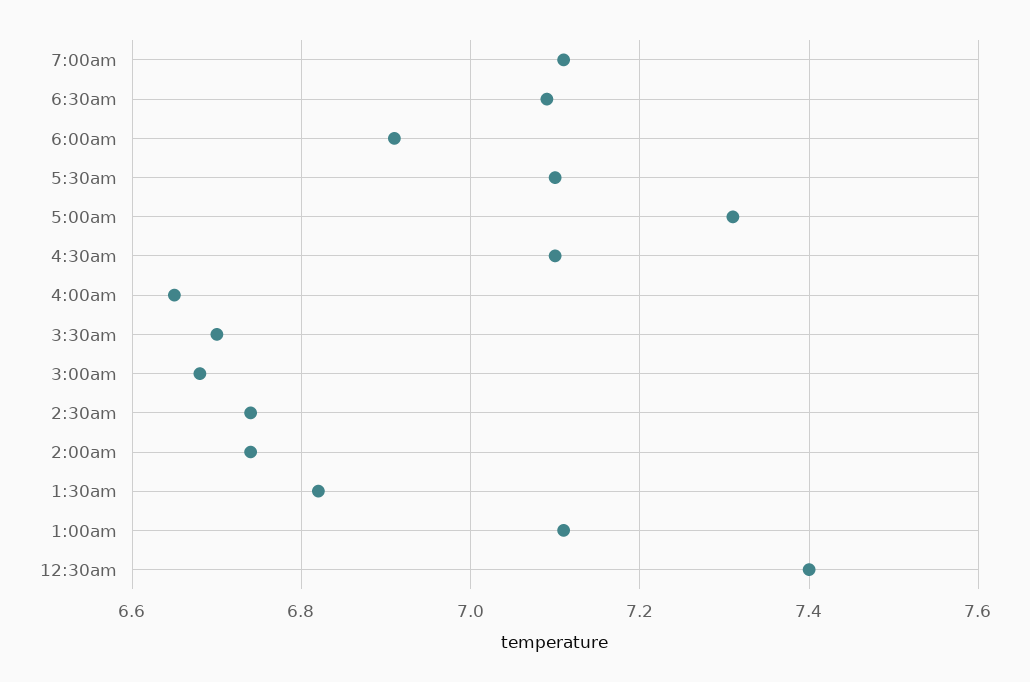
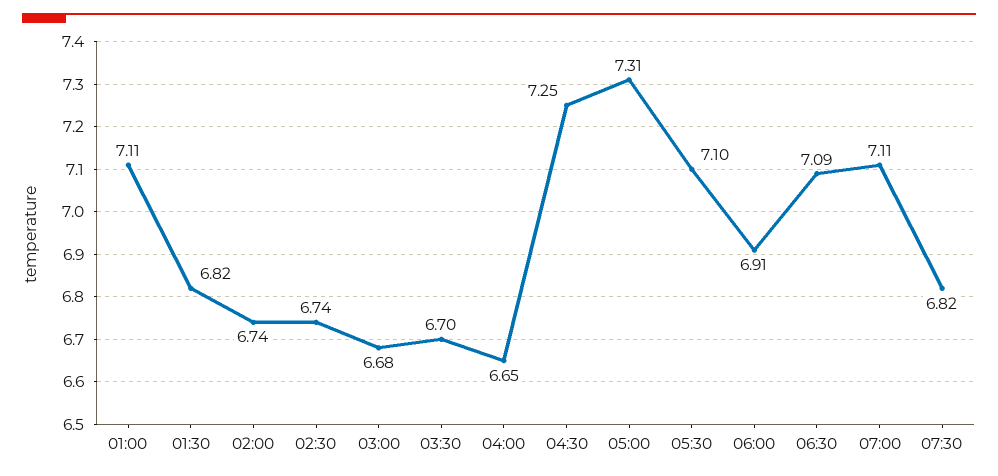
4:30am: 7.1 -> 7.25
12:30am: 7.4 -> none
07:30: none -> 6.82

